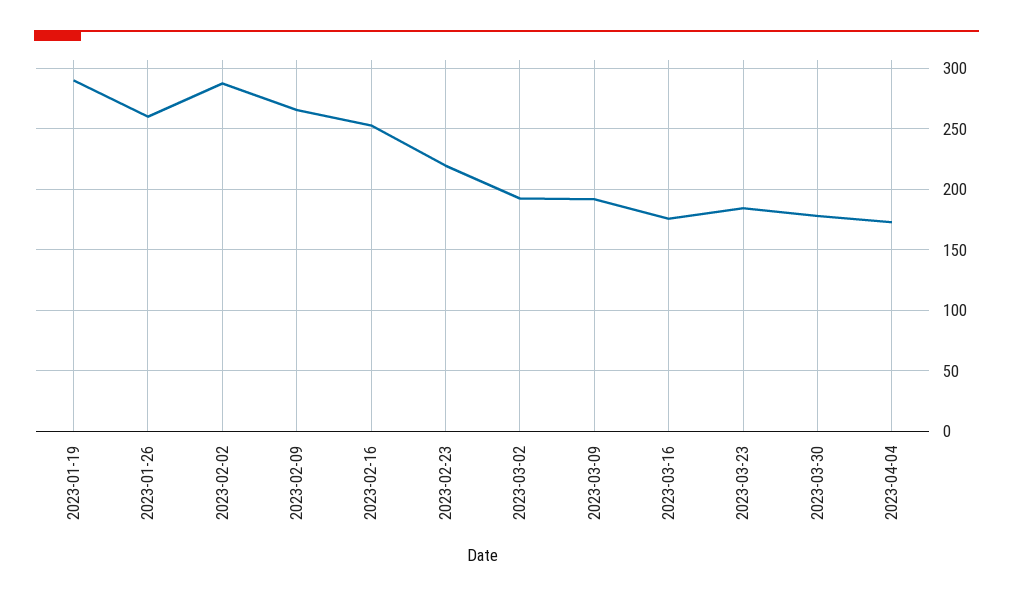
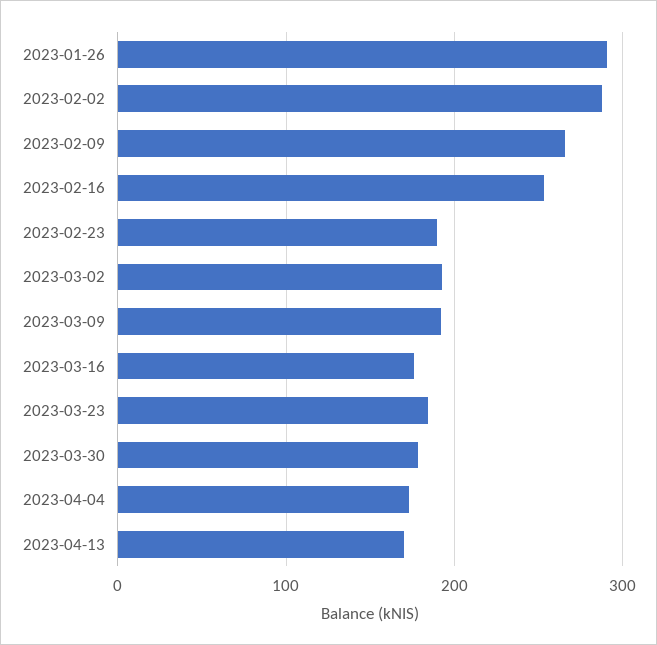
2023-01-19: 290 -> none
2023-01-26: 260 -> 290
2023-02-23: 220 -> 190
2023-04-13: none -> 170

